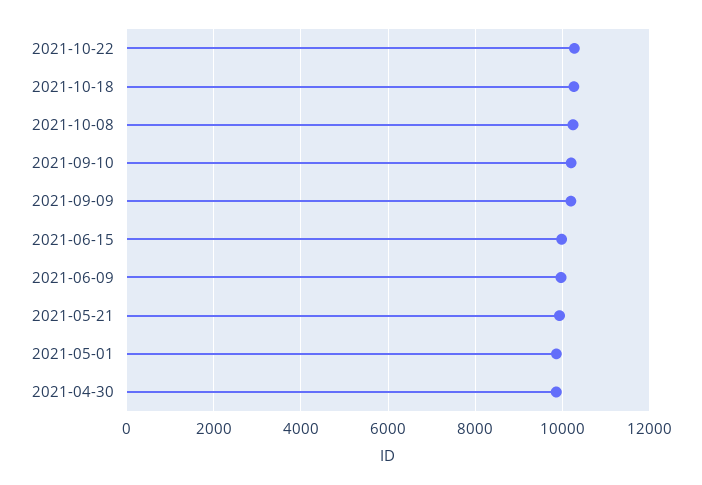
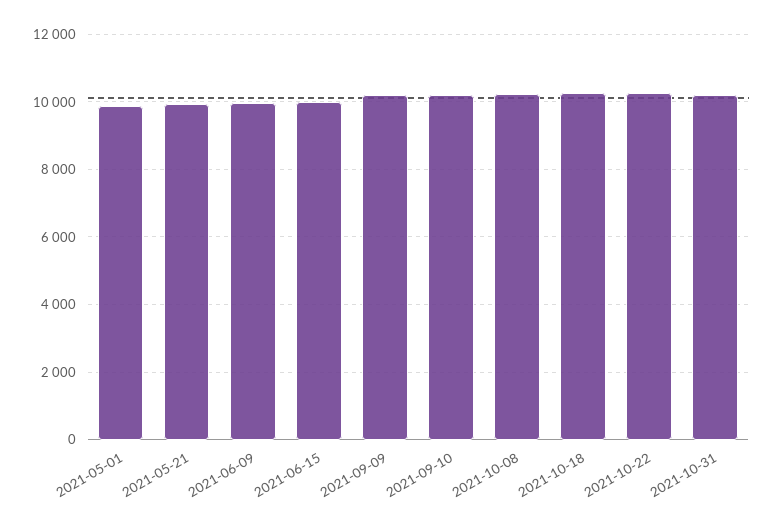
2021-04-30: 9800 -> none
2021-10-31: none -> 10200

